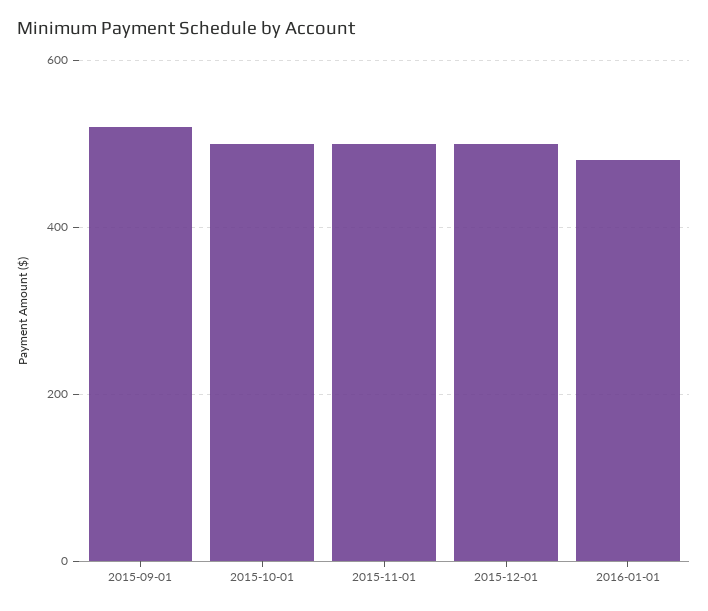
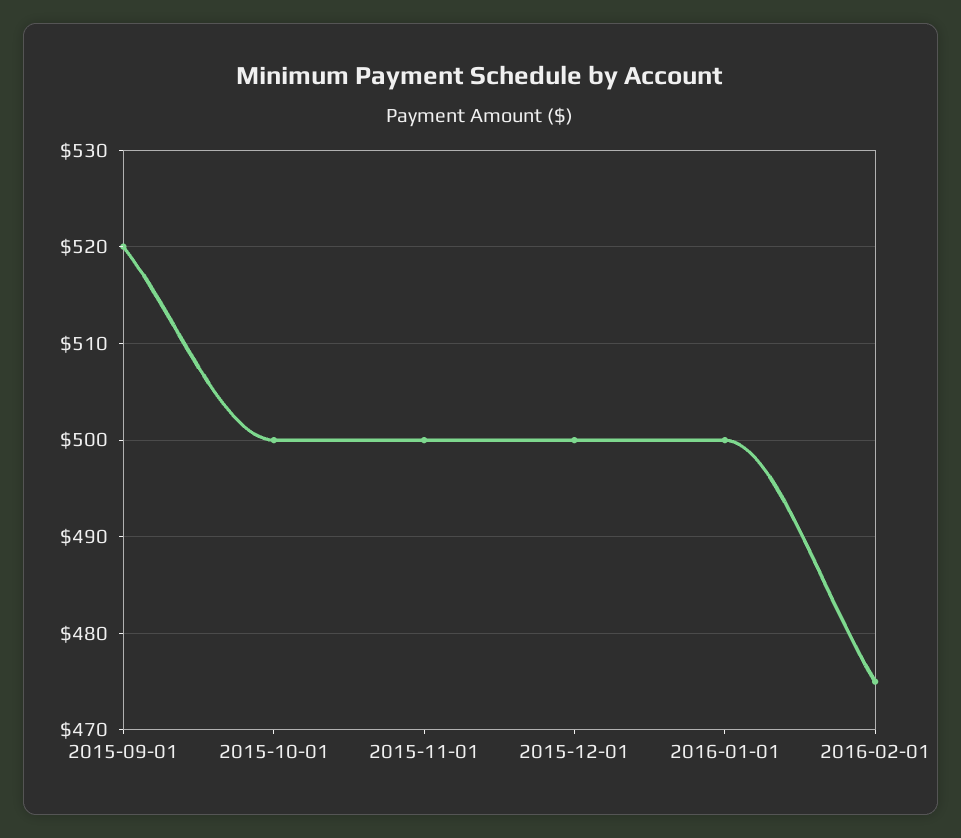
2016-01-01: 480 -> 500
2016-02-01: none -> 475

